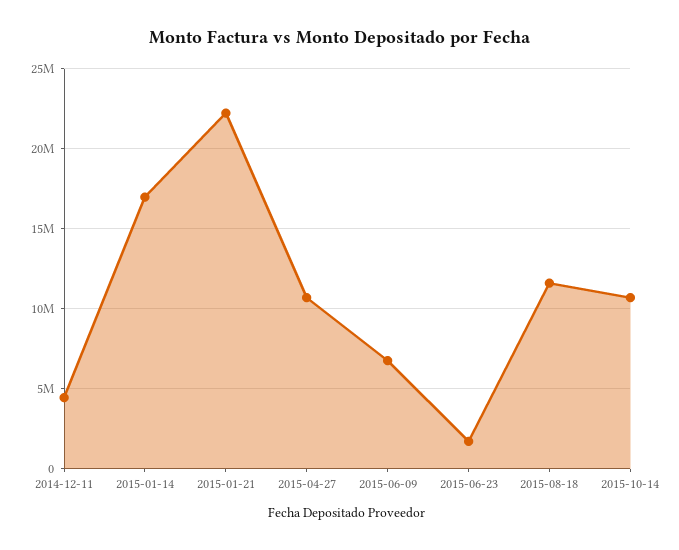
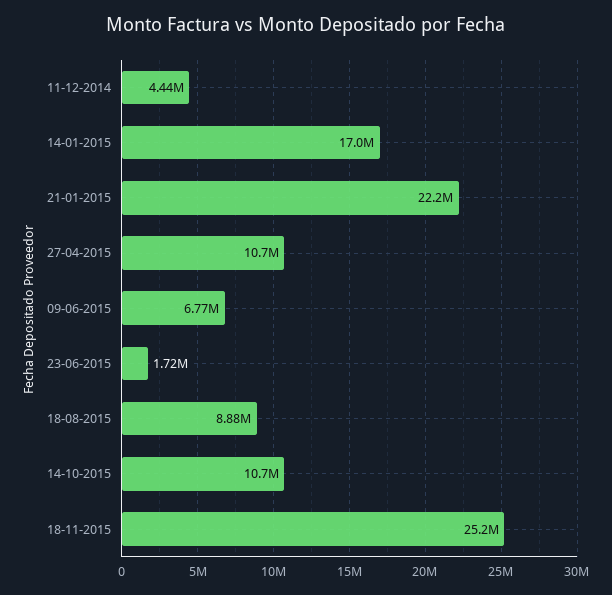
2015-08-18: 11500000 -> 8880000
18-11-2015: none -> 25200000

